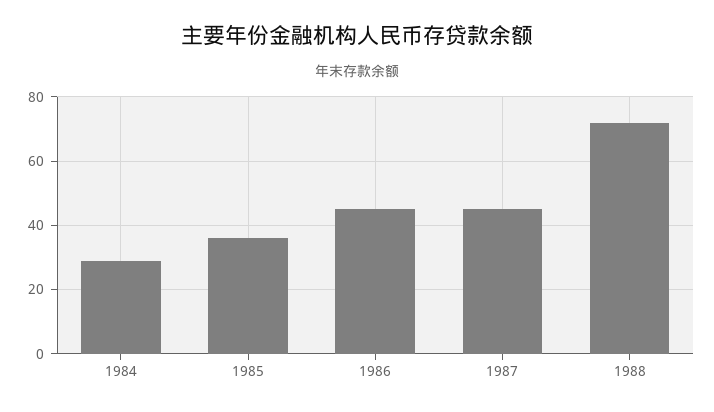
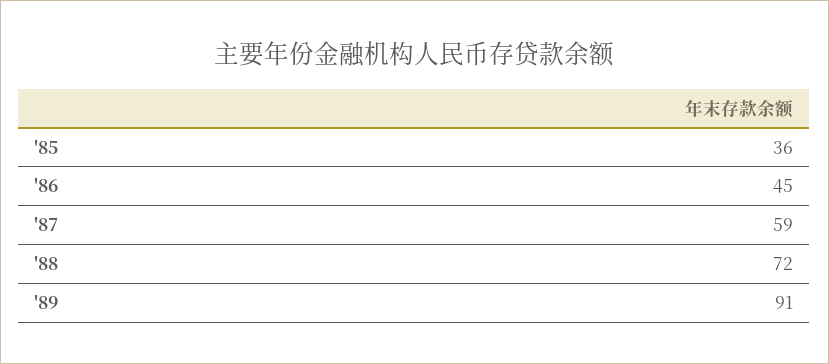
1984: 30 -> none
1987: 45 -> 59
'89: none -> 91

